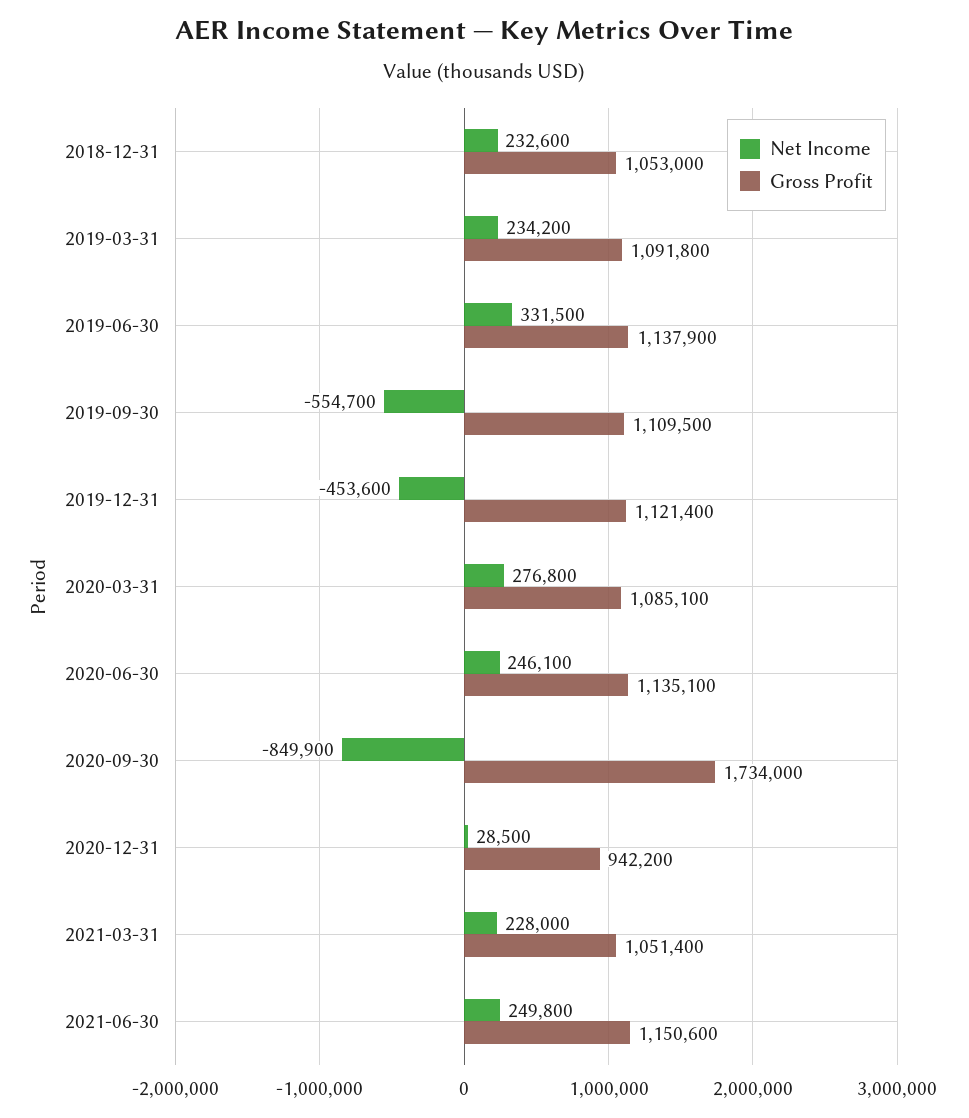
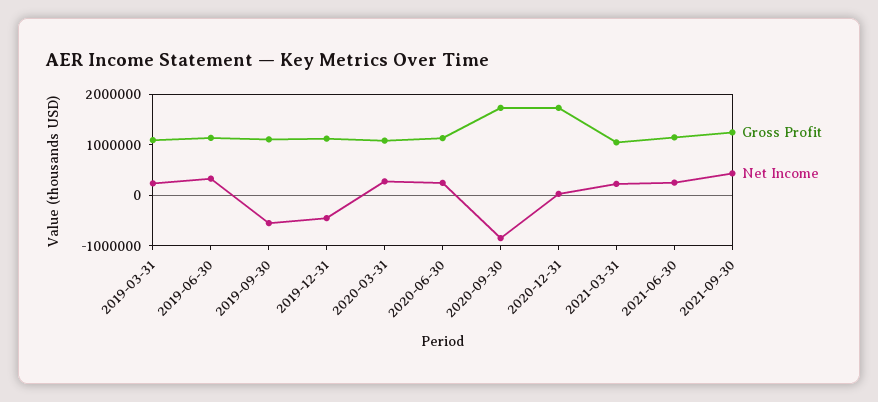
Net Income, 2018-12-31: 232600 -> none
Gross Profit, 2018-12-31: 1053000 -> none
Gross Profit, 2020-12-31: 942200 -> 1800000
Gross Profit, 2021-09-30: none -> 1200000
Net Income, 2021-09-30: none -> 400000

